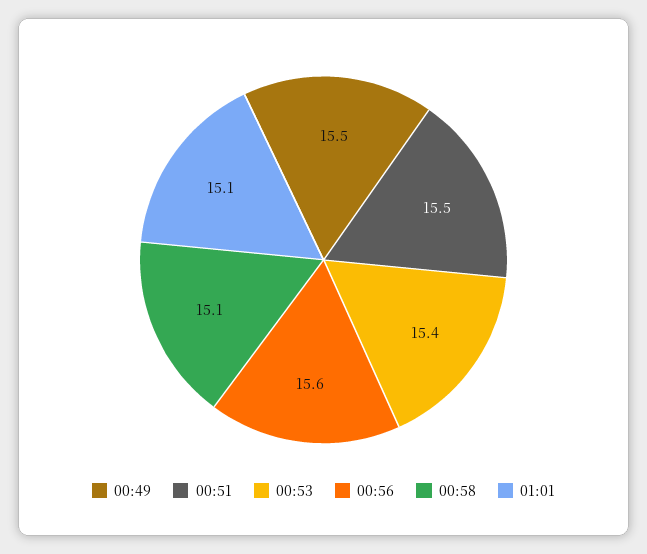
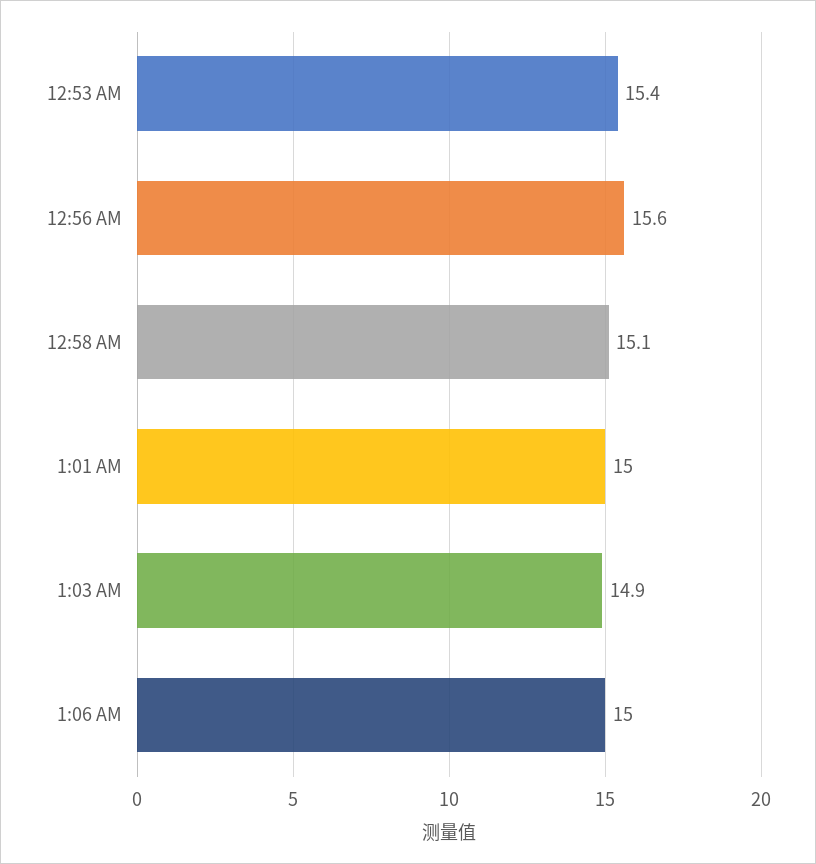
00:49: 15.5 -> none
00:51: 15.5 -> none
01:01: 15.1 -> 15
1:03 AM: none -> 14.9
1:06 AM: none -> 15

